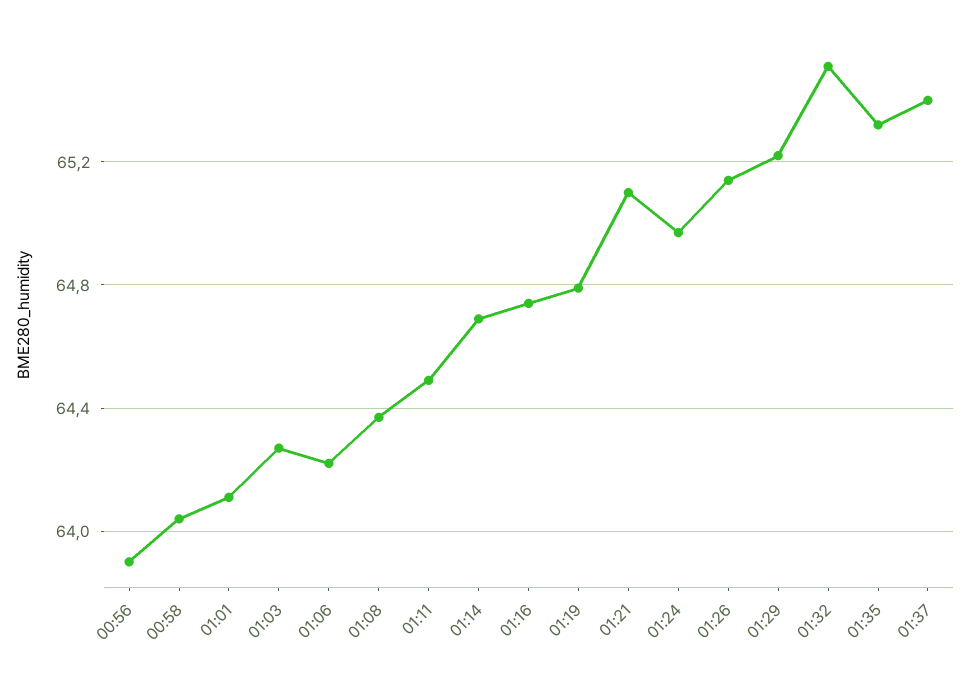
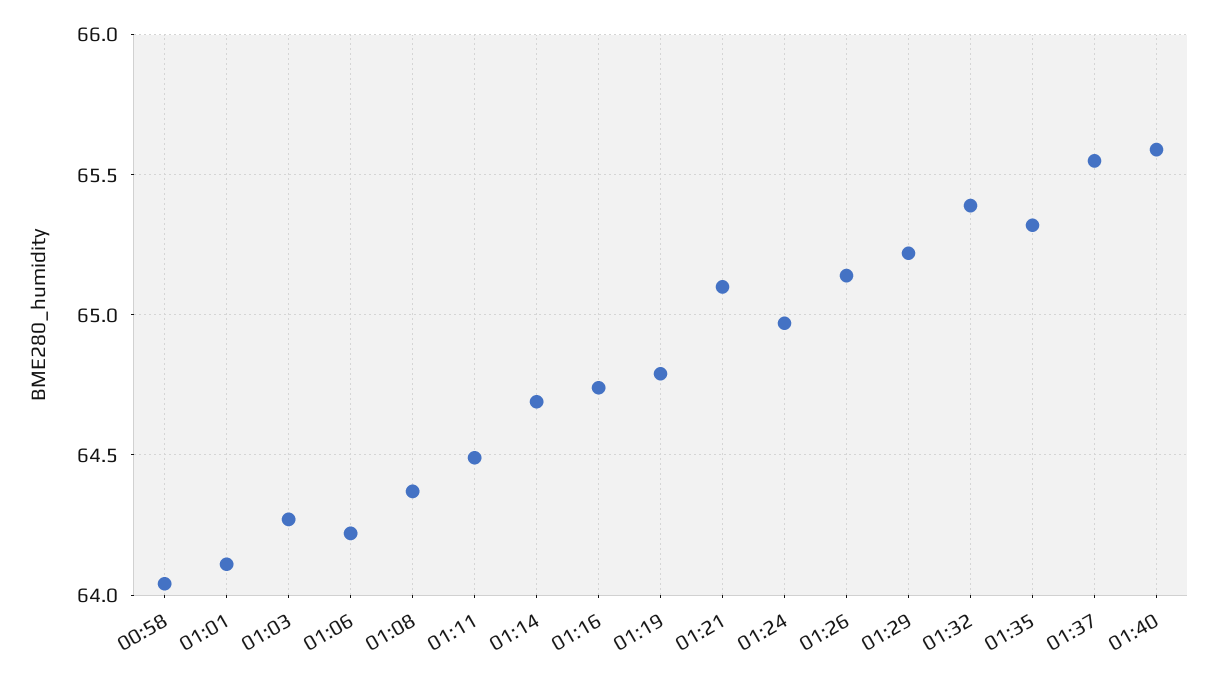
00:56: 63.9 -> none
01:32: 65.5 -> 65.4
01:37: 65.4 -> 65.55
01:40: none -> 65.6

